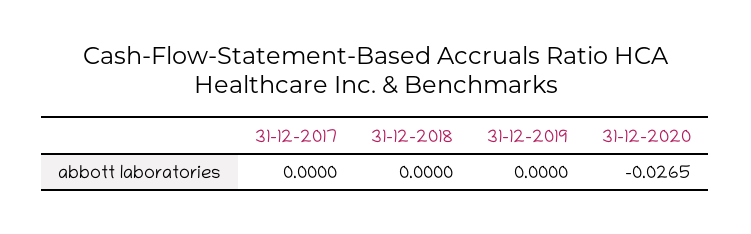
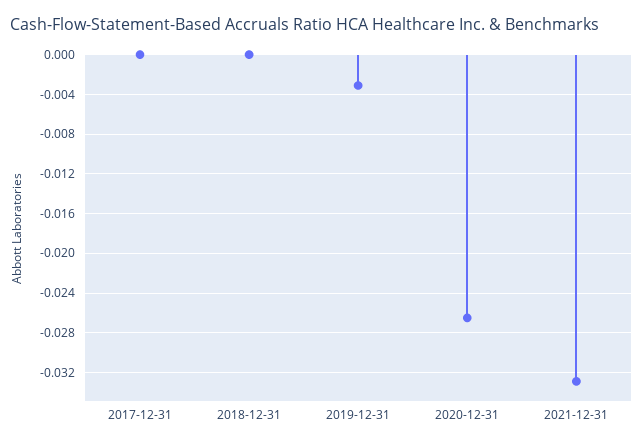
31-12-2019: 0 -> -0.003
2021-12-31: none -> -0.033

